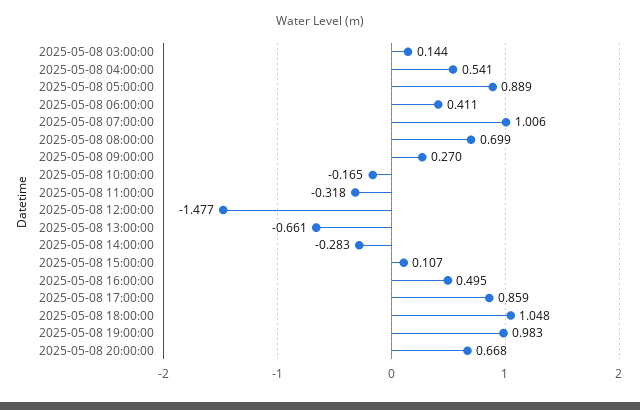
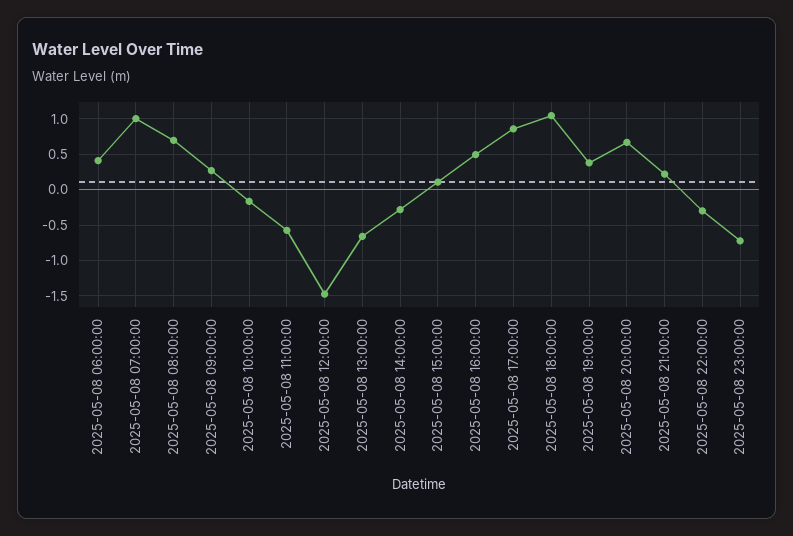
2025-05-08 03:00:00: 0.144 -> none
2025-05-08 04:00:00: 0.541 -> none
2025-05-08 05:00:00: 0.889 -> none
2025-05-08 11:00:00: -0.318 -> -0.6
2025-05-08 19:00:00: 0.983 -> 0.4
2025-05-08 21:00:00: none -> 0.2
2025-05-08 22:00:00: none -> -0.3
2025-05-08 23:00:00: none -> -0.7

